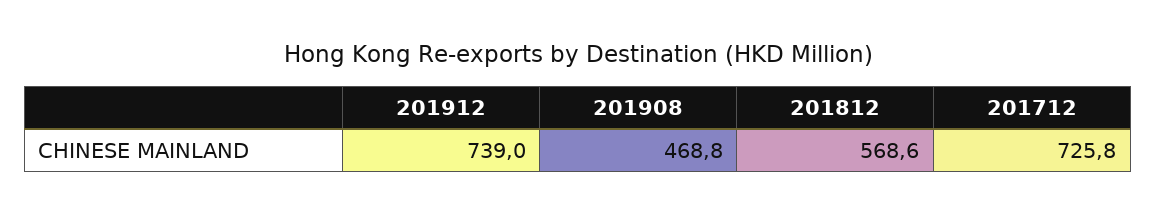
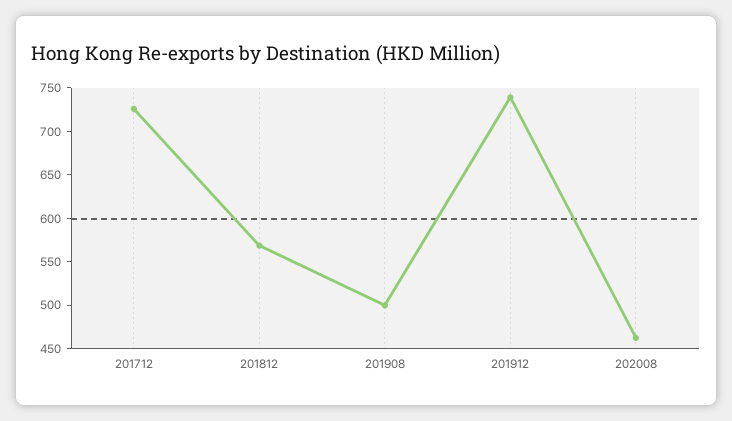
201908: 468.8 -> 500
202008: none -> 460

